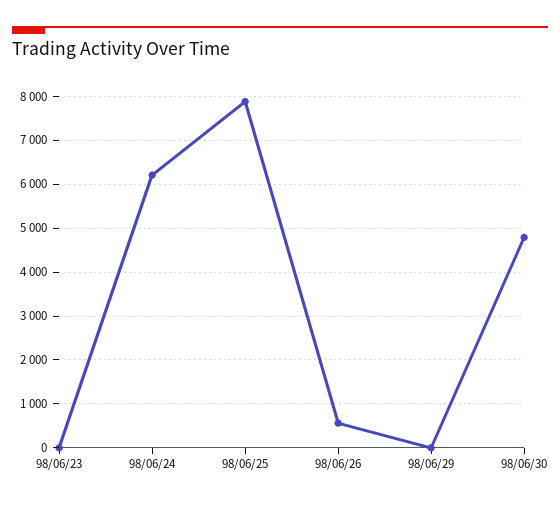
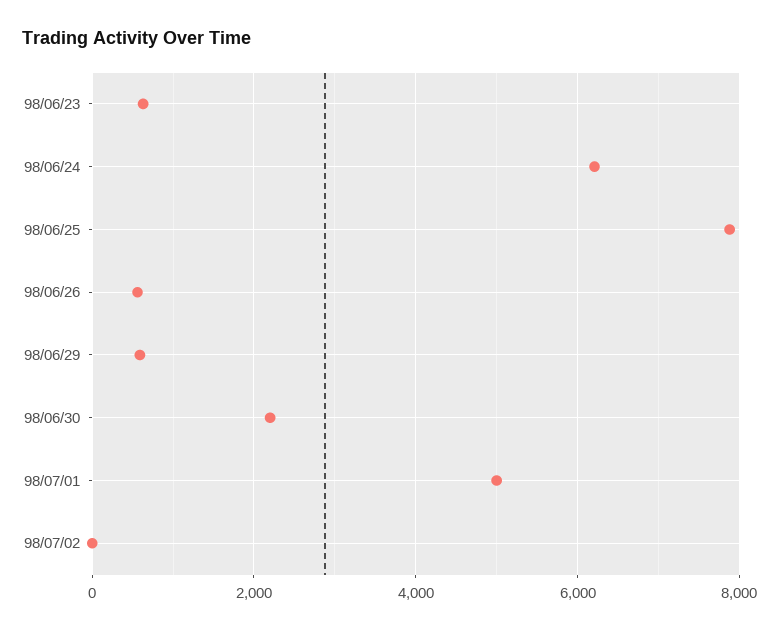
98/06/23: 0 -> 600
98/06/29: 0 -> 600
98/06/30: 4800 -> 2200
98/07/01: none -> 5000
98/07/02: none -> 0

